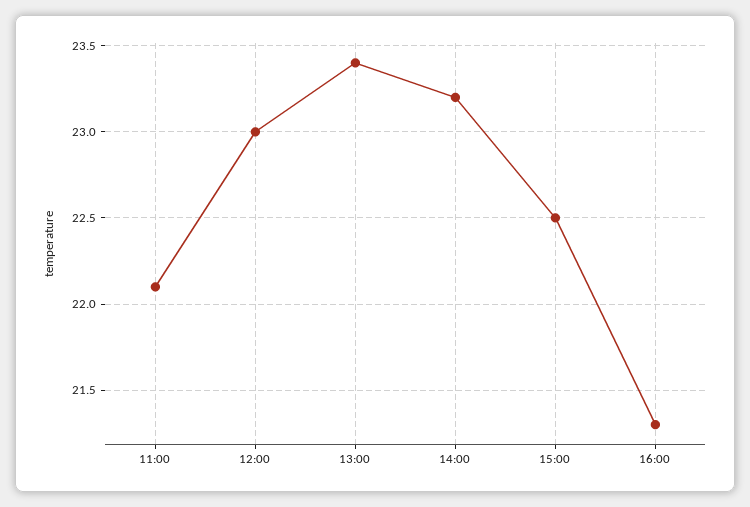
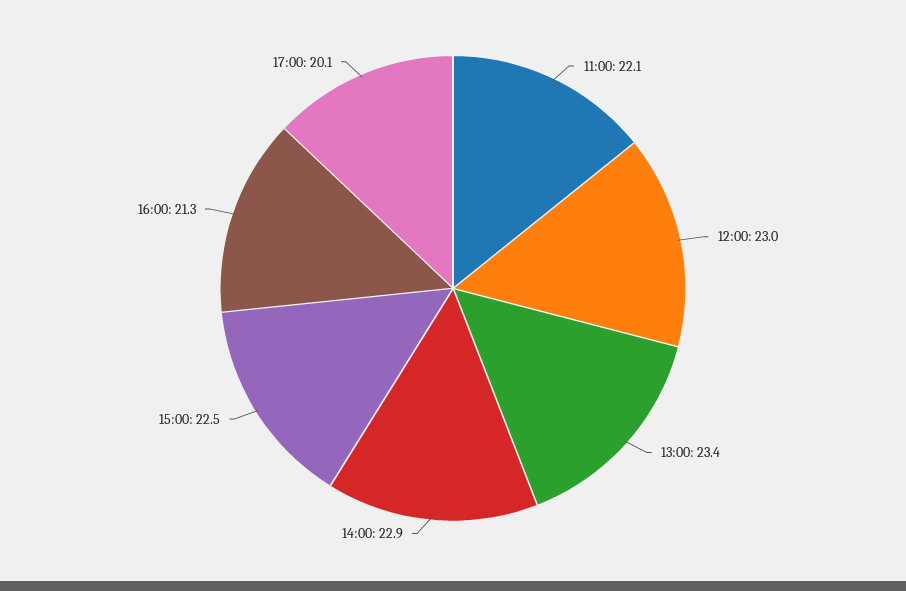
14:00: 23.2 -> 22.9
17:00: none -> 20.1

